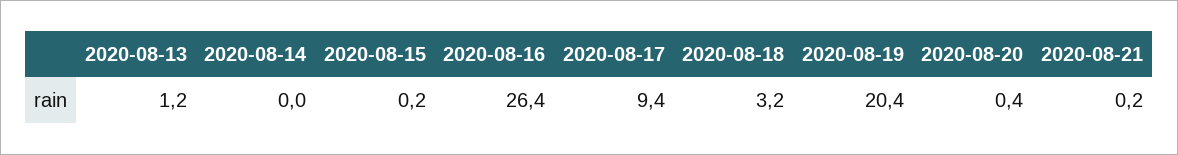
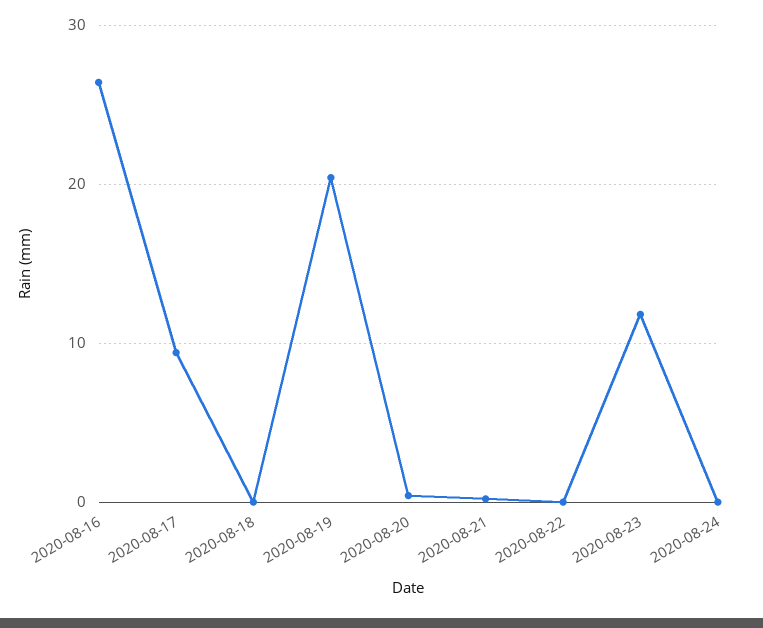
2020-08-13: 1.2 -> none
2020-08-14: 0 -> none
2020-08-15: 0.2 -> none
2020-08-18: 3.2 -> 0
2020-08-22: none -> 0
2020-08-23: none -> 12
2020-08-24: none -> 0

